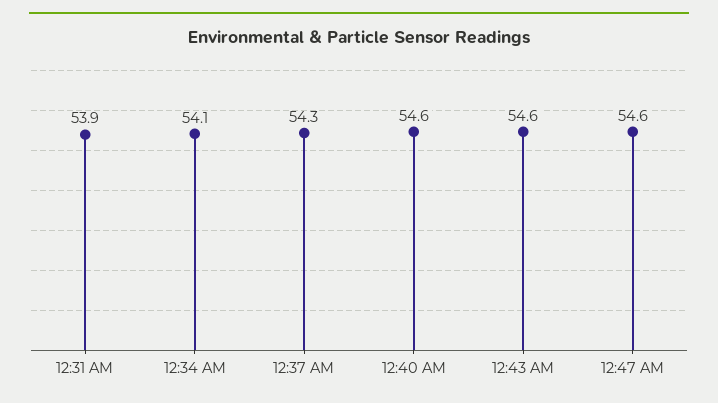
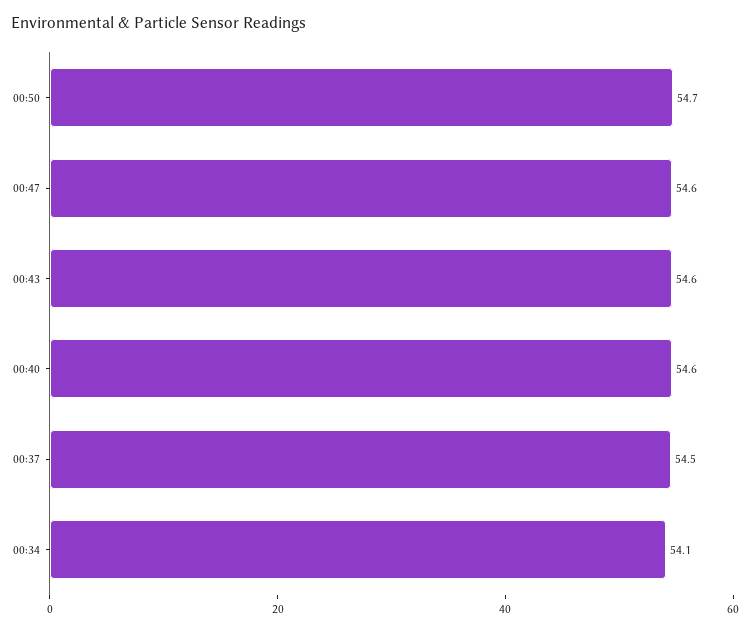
12:31 AM: 53.9 -> none
12:37 AM: 54.3 -> 54.5
00:50: none -> 54.7

